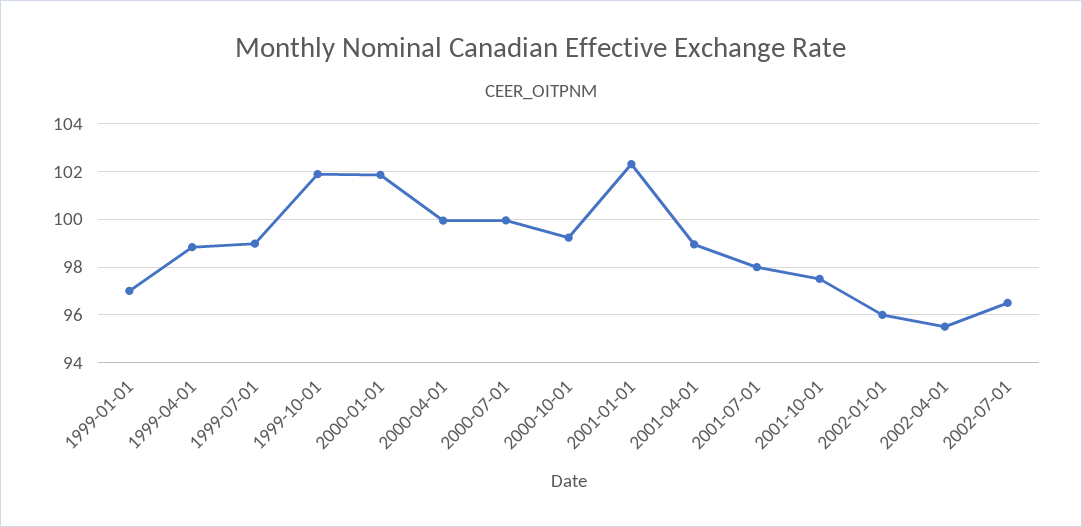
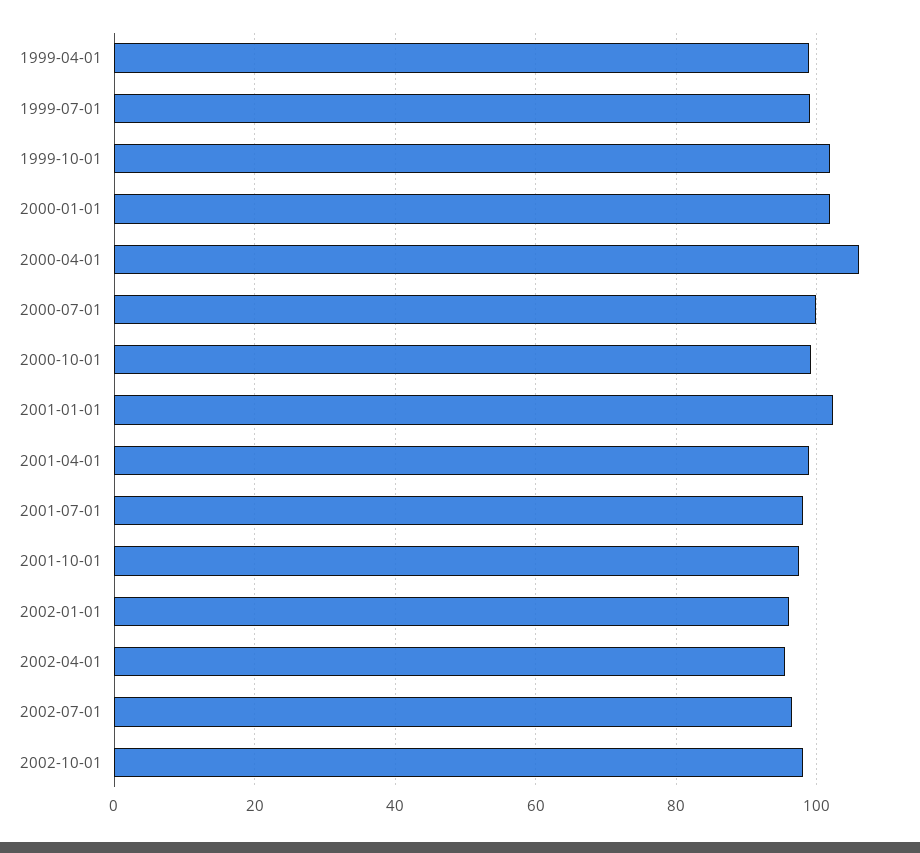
1999-01-01: 97 -> none
2000-04-01: 100 -> 106
2002-10-01: none -> 98

